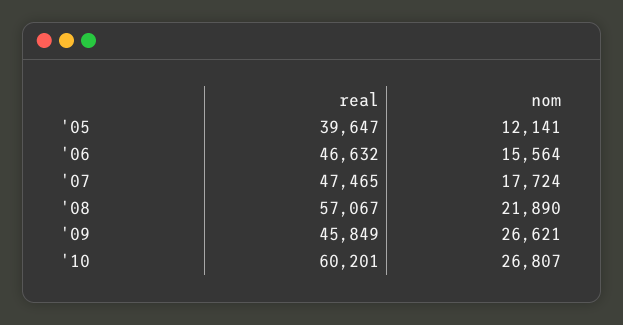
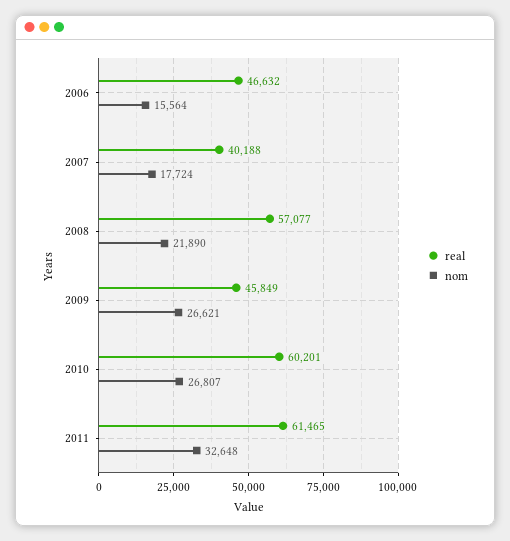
real, '05: 39647 -> none
nom, '05: 12141 -> none
real, '07: 47465 -> 40188
real, '08: 57067 -> 57077
real, 2011: none -> 61465
nom, 2011: none -> 32648

